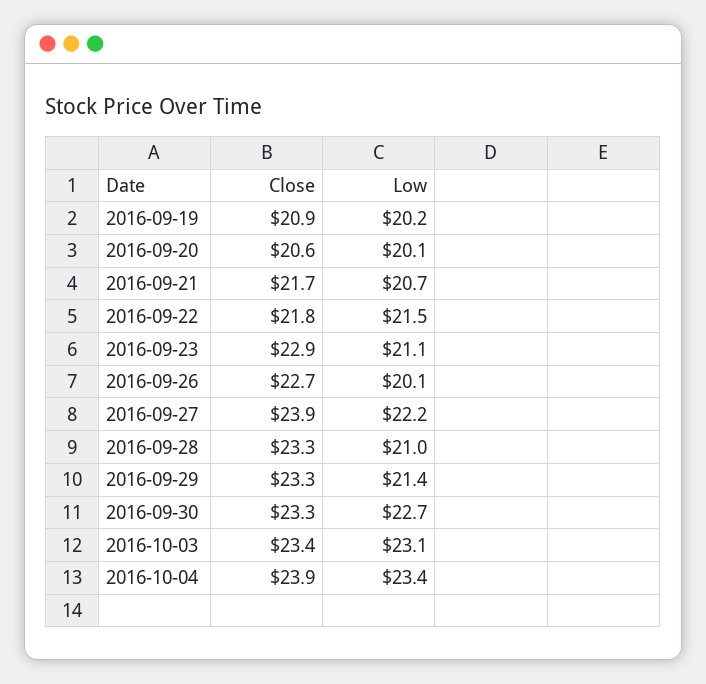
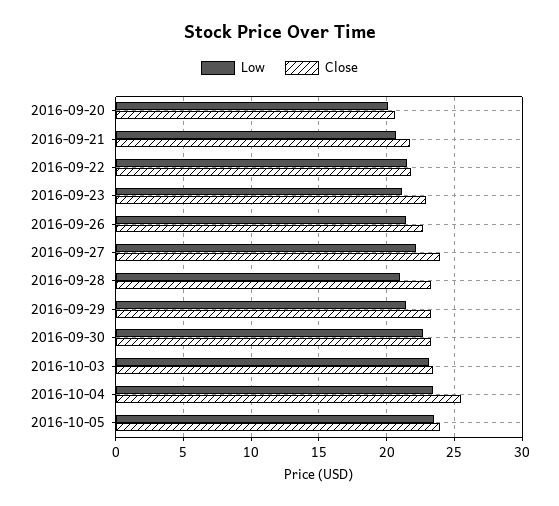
Close, 2016-09-19: 20.9 -> none
Low, 2016-09-19: 20.2 -> none
Low, 2016-09-26: 20.1 -> 21.5
Close, 2016-10-04: 23.9 -> 25.5
Low, 2016-10-05: none -> 23.5
Close, 2016-10-05: none -> 24

